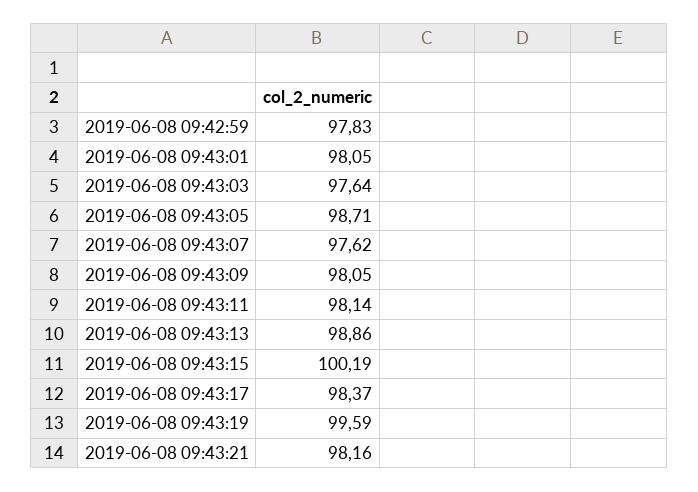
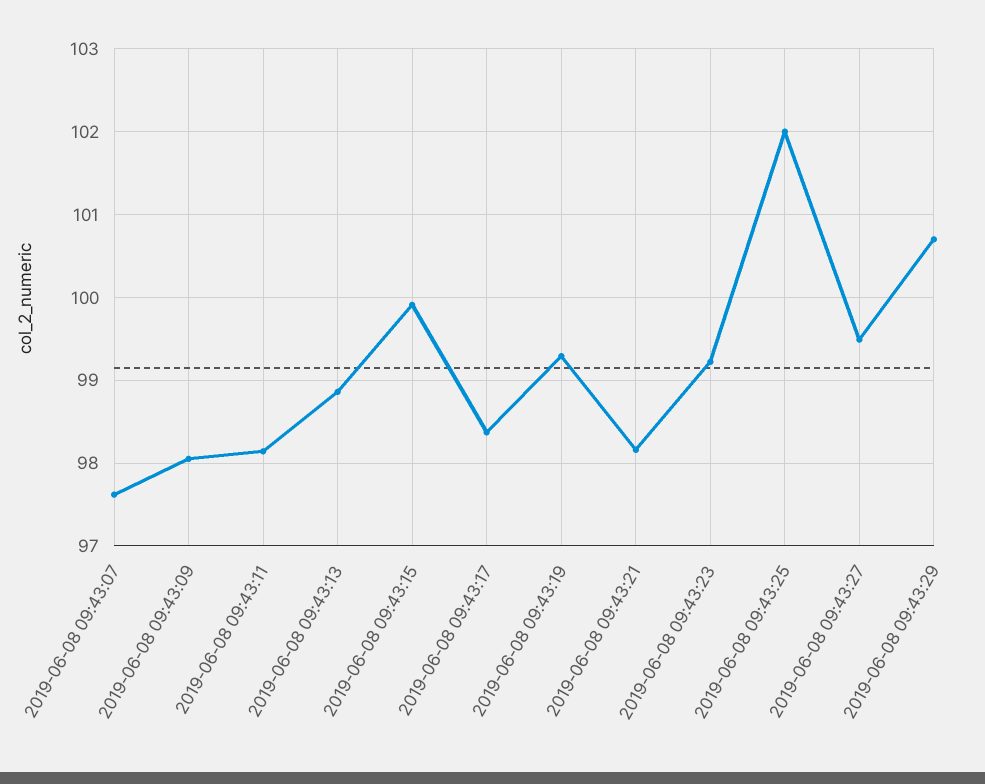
2019-06-08 09:42:59: 97.83 -> none
2019-06-08 09:43:01: 98.05 -> none
2019-06-08 09:43:03: 97.64 -> none
2019-06-08 09:43:05: 98.71 -> none
2019-06-08 09:43:15: 100.19 -> 99.9
2019-06-08 09:43:19: 99.59 -> 99.3
2019-06-08 09:43:23: none -> 99.2
2019-06-08 09:43:25: none -> 102
2019-06-08 09:43:27: none -> 99.5
2019-06-08 09:43:29: none -> 100.7

